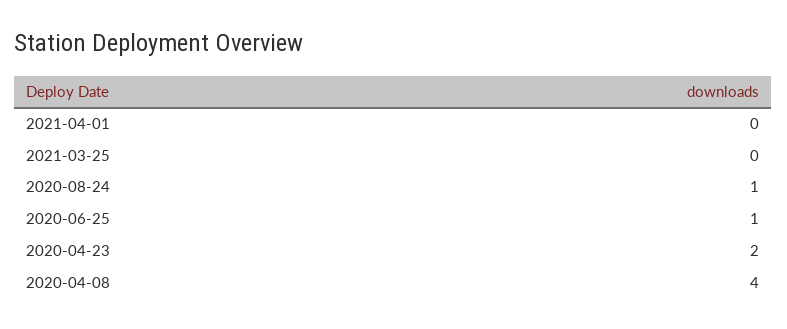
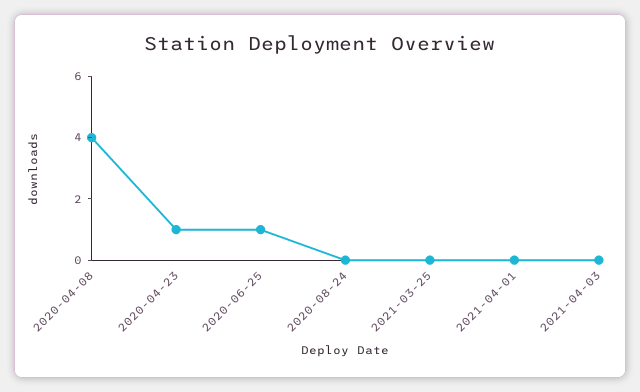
2020-08-24: 1 -> 0
2020-04-23: 2 -> 1
2021-04-03: none -> 0

